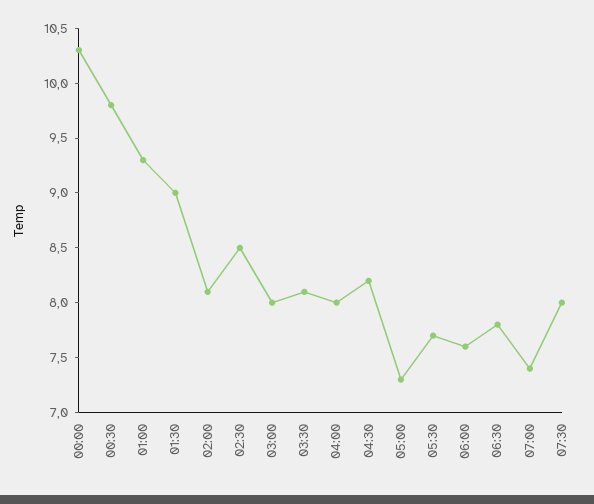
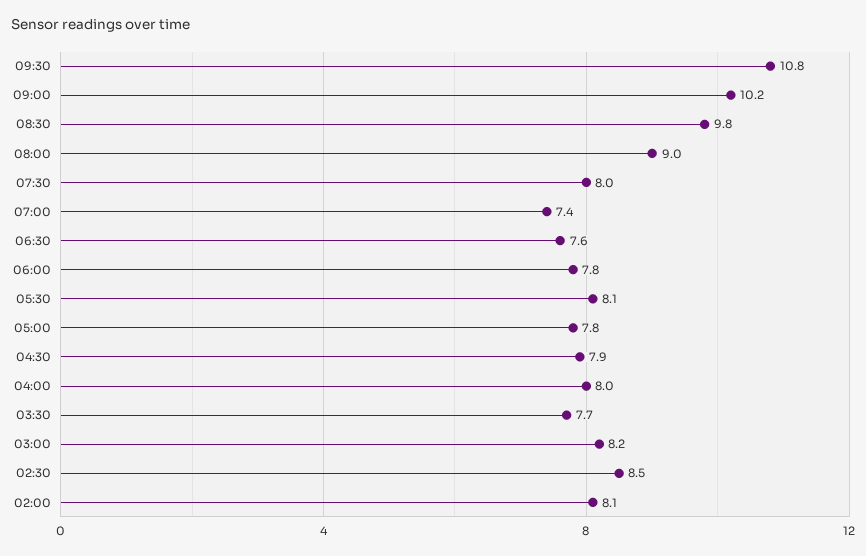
00:00: 10.3 -> none
00:30: 9.8 -> none
01:00: 9.3 -> none
01:30: 9 -> none
03:00: 8 -> 8.2
03:30: 8.1 -> 7.7
04:30: 8.2 -> 7.9
05:00: 7.3 -> 7.8
05:30: 7.7 -> 8.1
06:00: 7.6 -> 7.8
06:30: 7.8 -> 7.6
09:30: none -> 10.8
09:00: none -> 10.2
08:30: none -> 9.8
08:00: none -> 9

